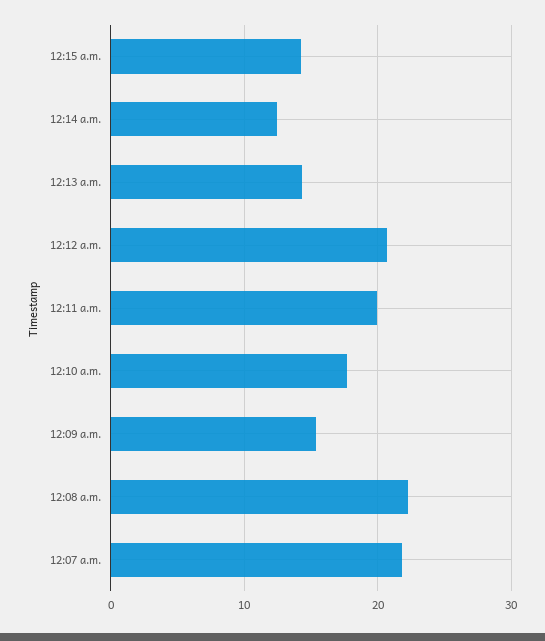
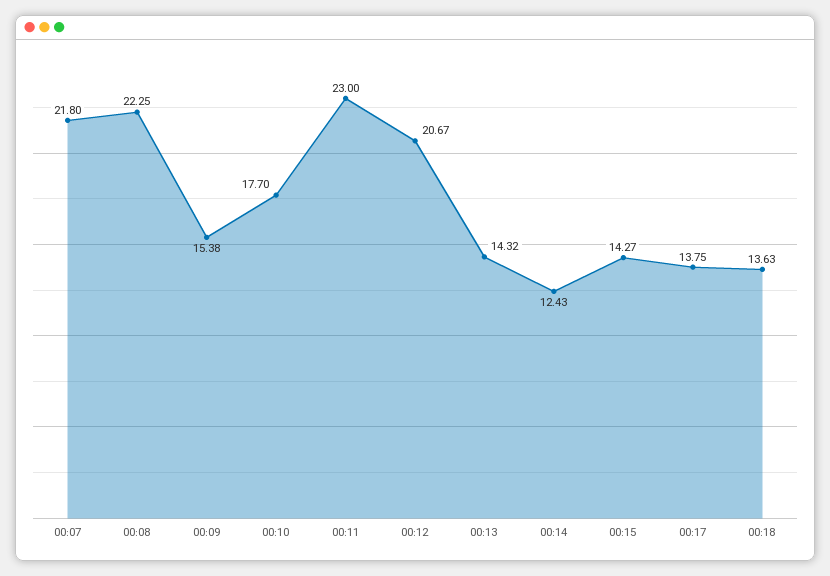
12:11 a.m.: 20 -> 23
00:17: none -> 13.75
00:18: none -> 13.63

